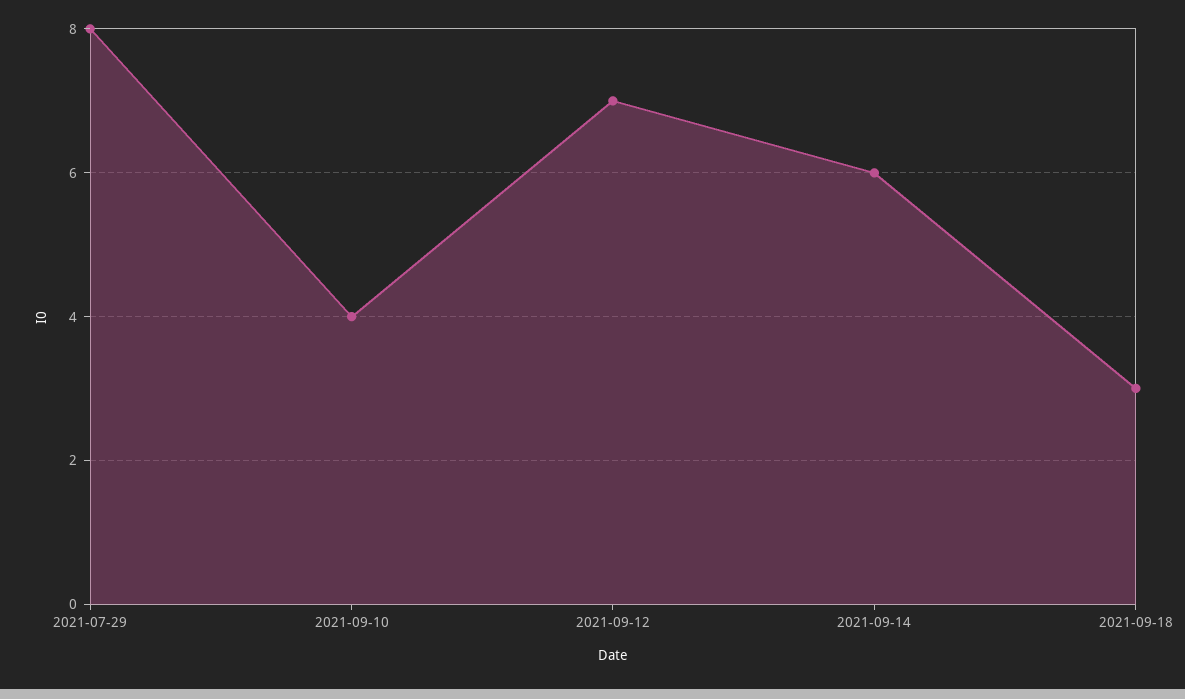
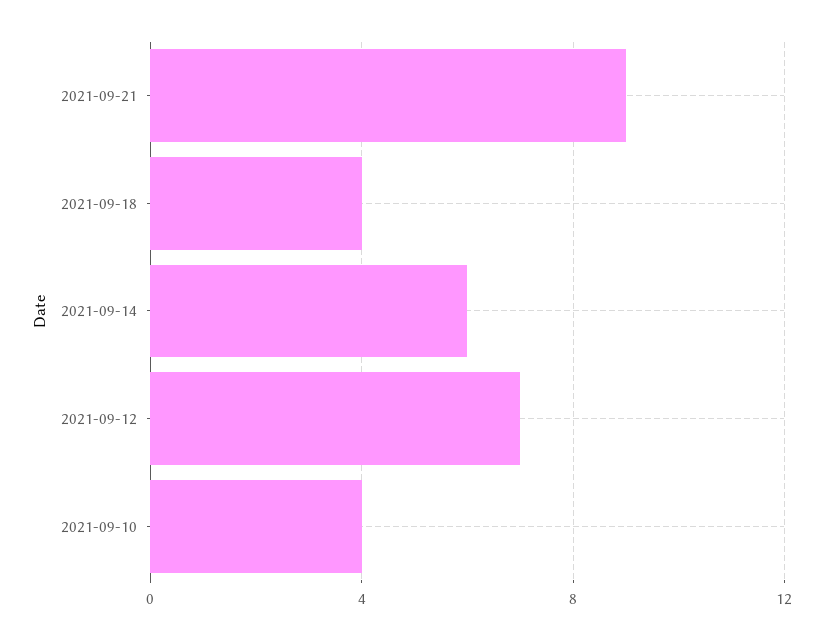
2021-07-29: 8 -> none
2021-09-18: 3 -> 4
2021-09-21: none -> 9

